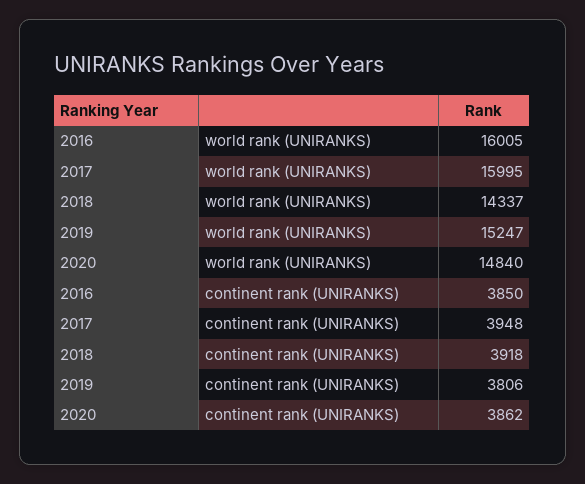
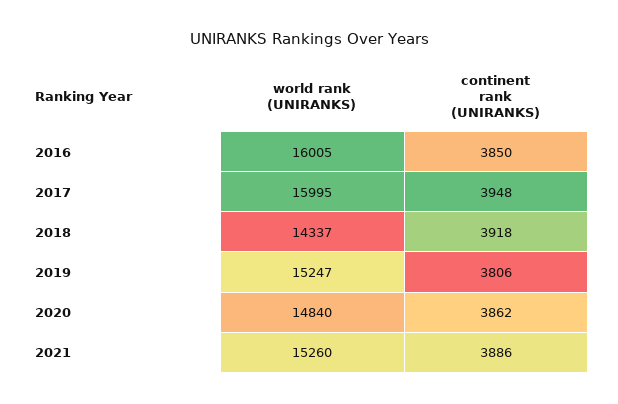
2021, world rank (UNIRANKS): none -> 15260
2021, continent rank (UNIRANKS): none -> 3886

